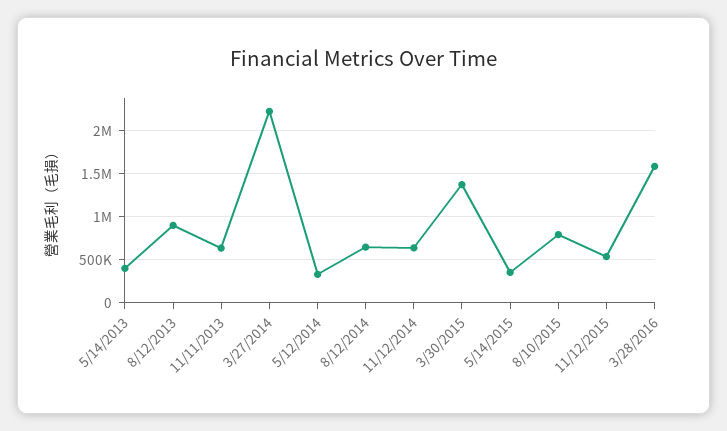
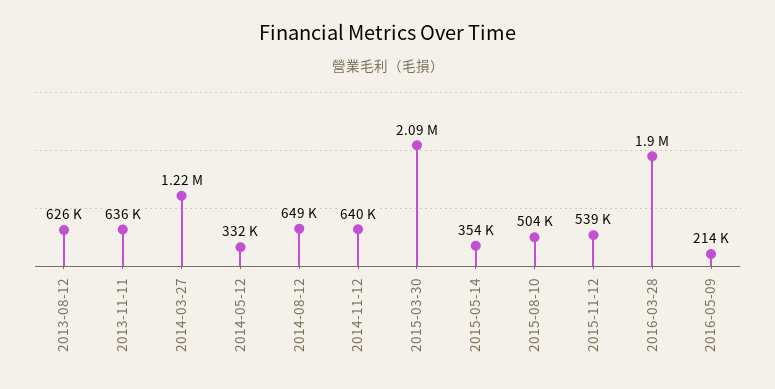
5/14/2013: 400000 -> none
8/12/2013: 900000 -> 626000
3/27/2014: 2200000 -> 1220000
3/30/2015: 1400000 -> 2090000
8/10/2015: 800000 -> 504000
3/28/2016: 1600000 -> 1900000
2016-05-09: none -> 214000

